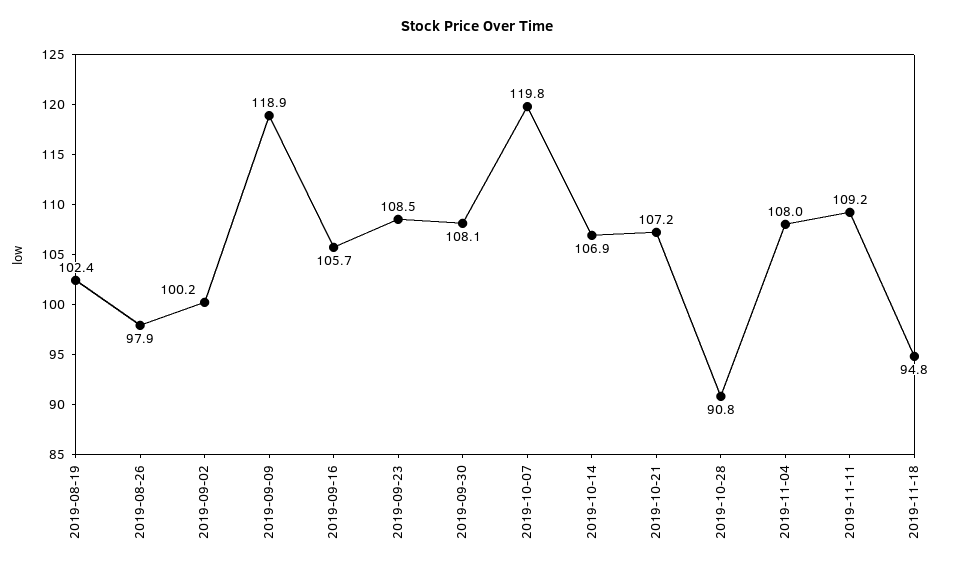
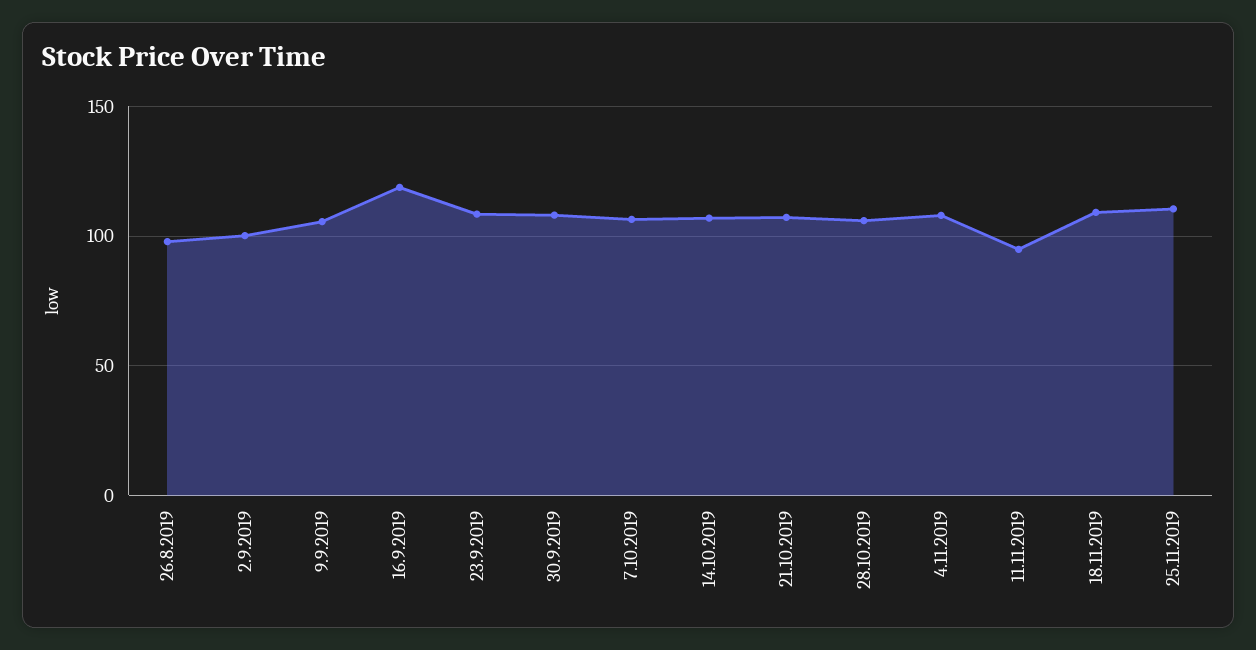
2019-08-19: 102.4 -> none
2019-09-09: 118.9 -> 105
2019-09-16: 105.7 -> 120
2019-10-07: 119.8 -> 105
2019-10-28: 90.8 -> 105
2019-11-11: 109.2 -> 95
2019-11-18: 94.8 -> 110
25.11.2019: none -> 110

